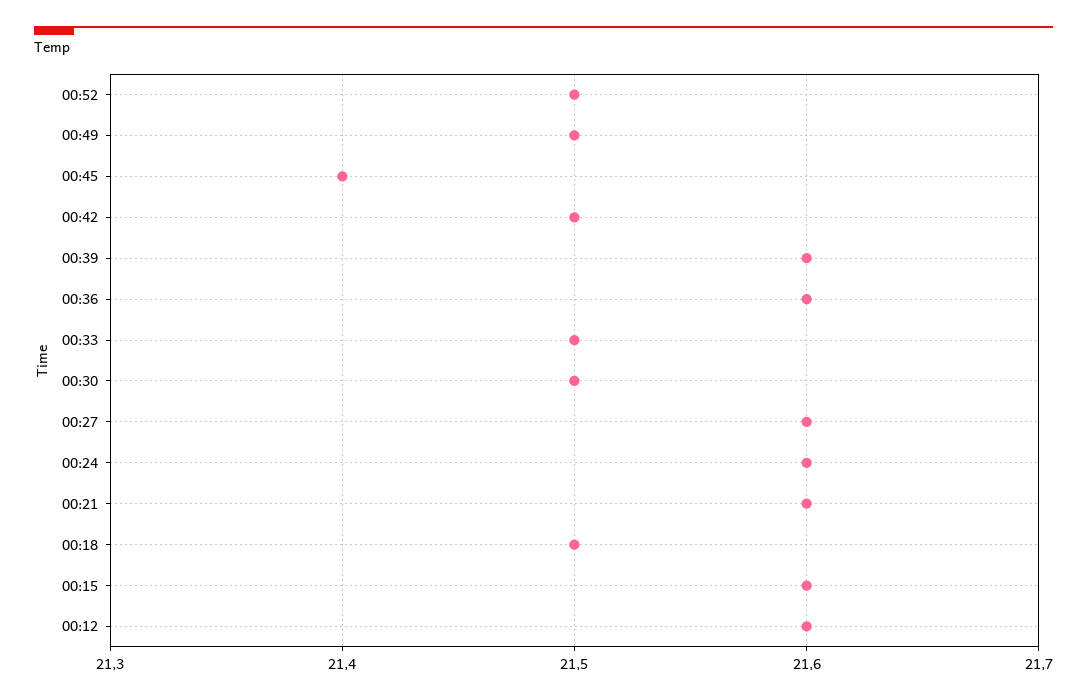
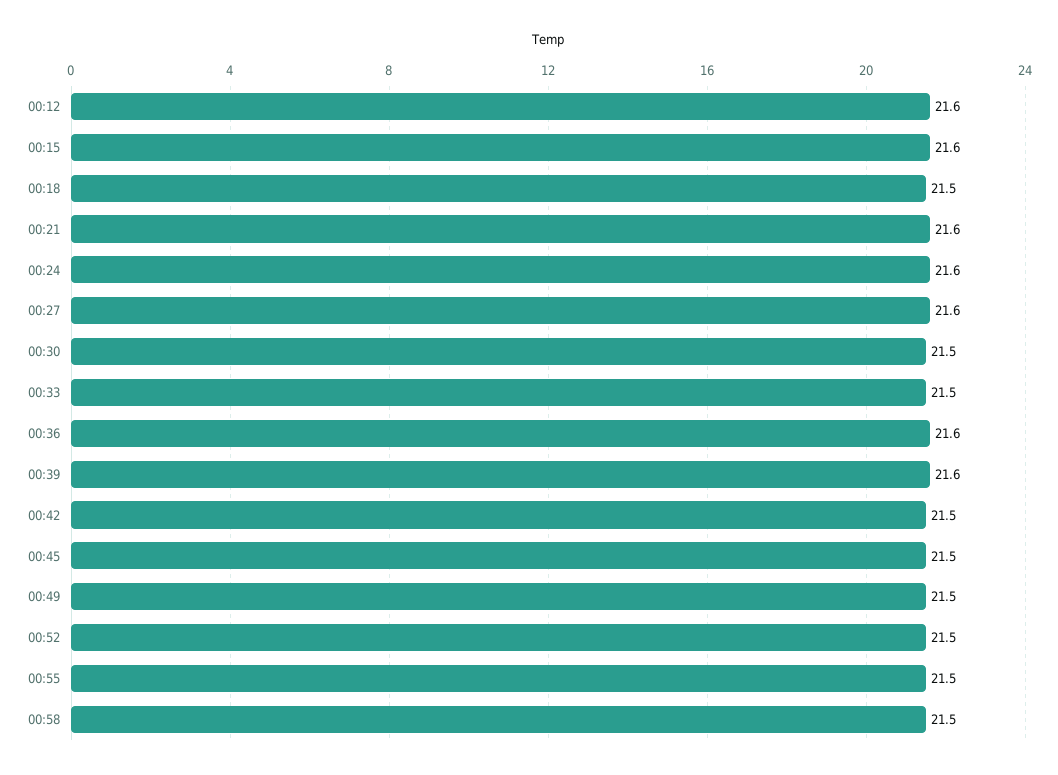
00:45: 21.4 -> 21.5
00:55: none -> 21.5
00:58: none -> 21.5

